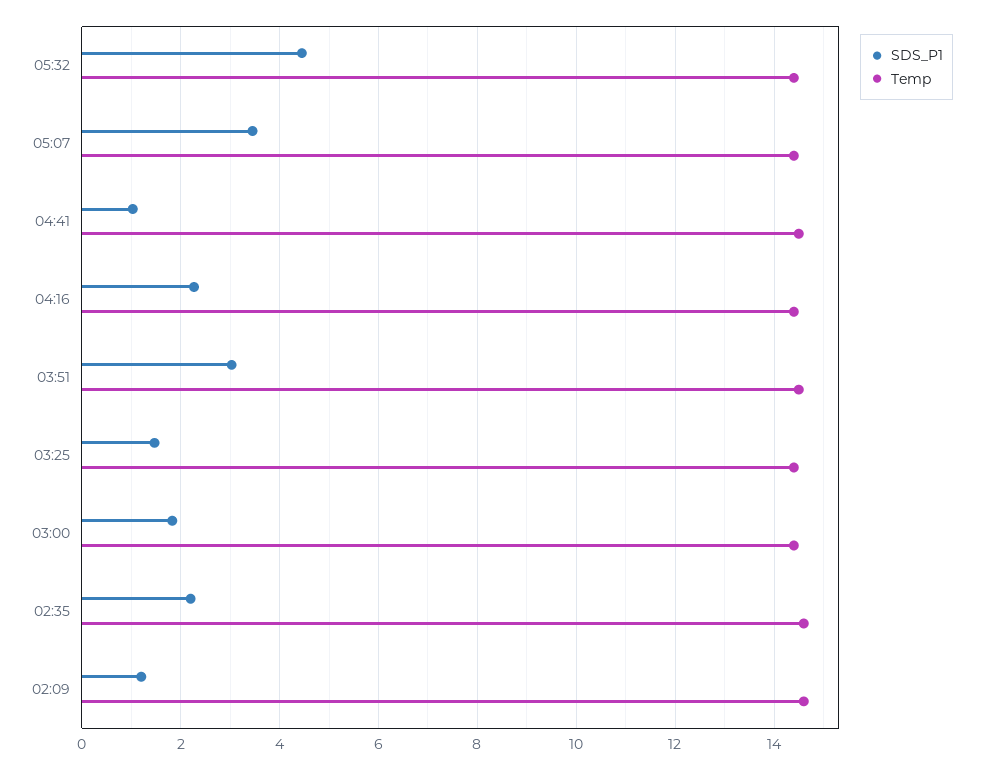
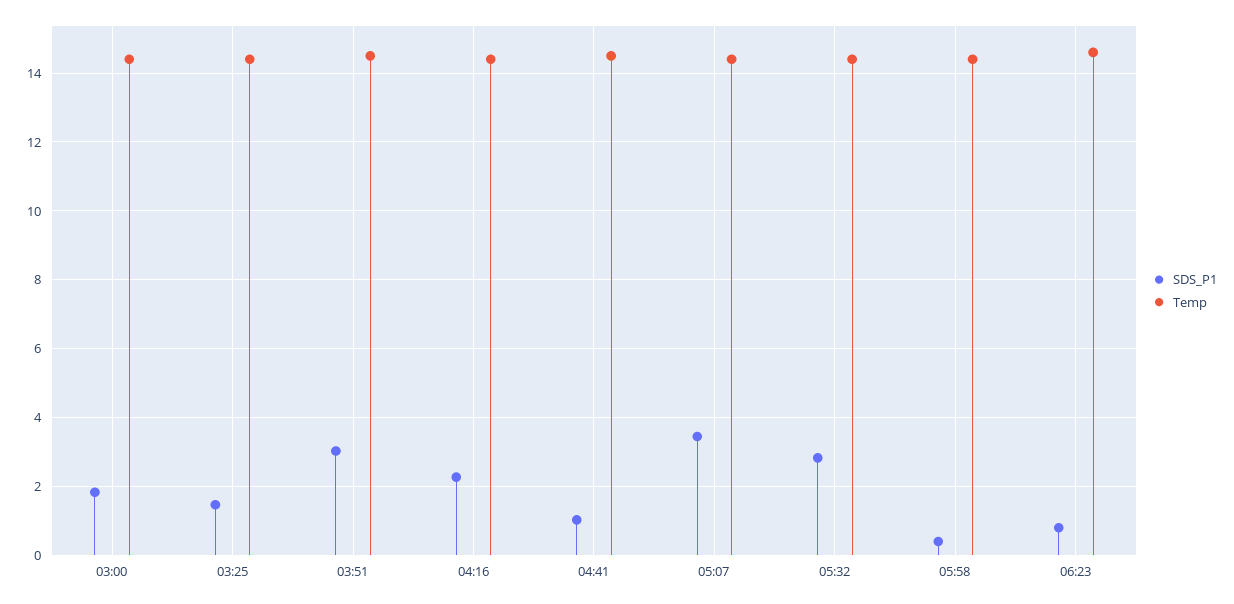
SDS_P1, 05:32: 4.4 -> 2.8
SDS_P1, 02:35: 2.2 -> none
Temp, 02:35: 14.6 -> none
SDS_P1, 02:09: 1.2 -> none
Temp, 02:09: 14.6 -> none
SDS_P1, 05:58: none -> 0.4
Temp, 05:58: none -> 14.4
SDS_P1, 06:23: none -> 0.8
Temp, 06:23: none -> 14.6

